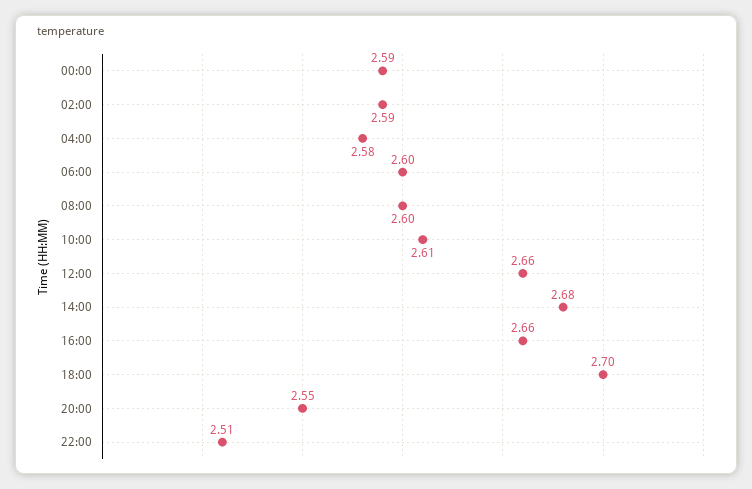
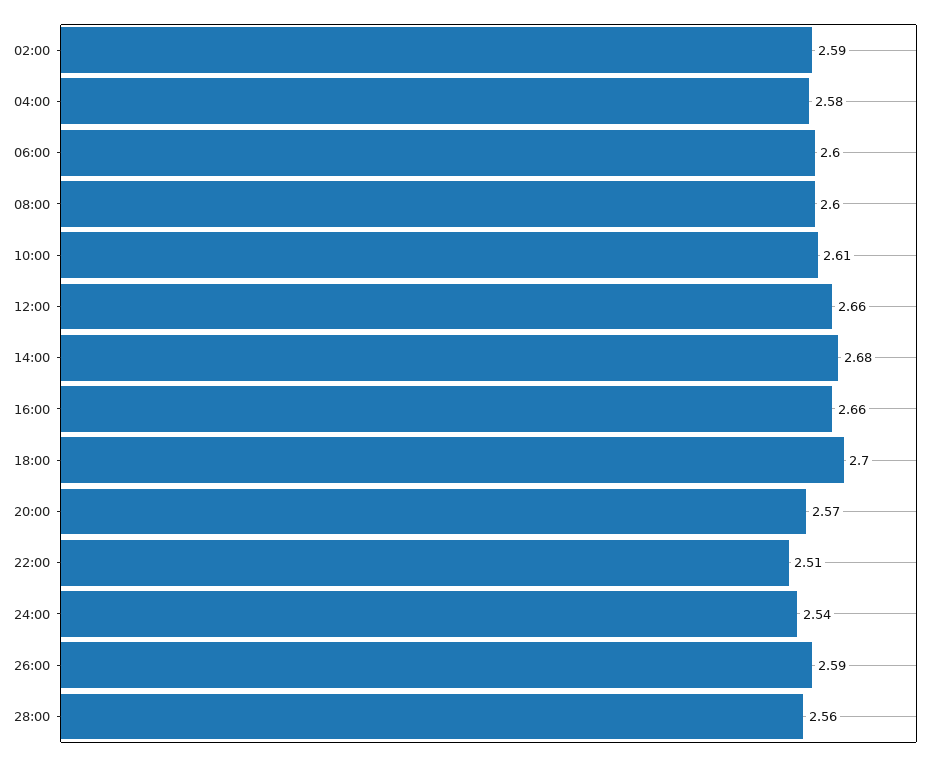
00:00: 2.59 -> none
20:00: 2.55 -> 2.57
24:00: none -> 2.54
26:00: none -> 2.59
28:00: none -> 2.56

